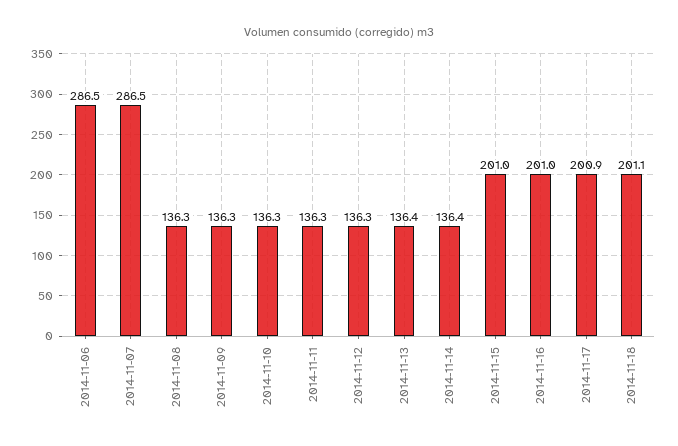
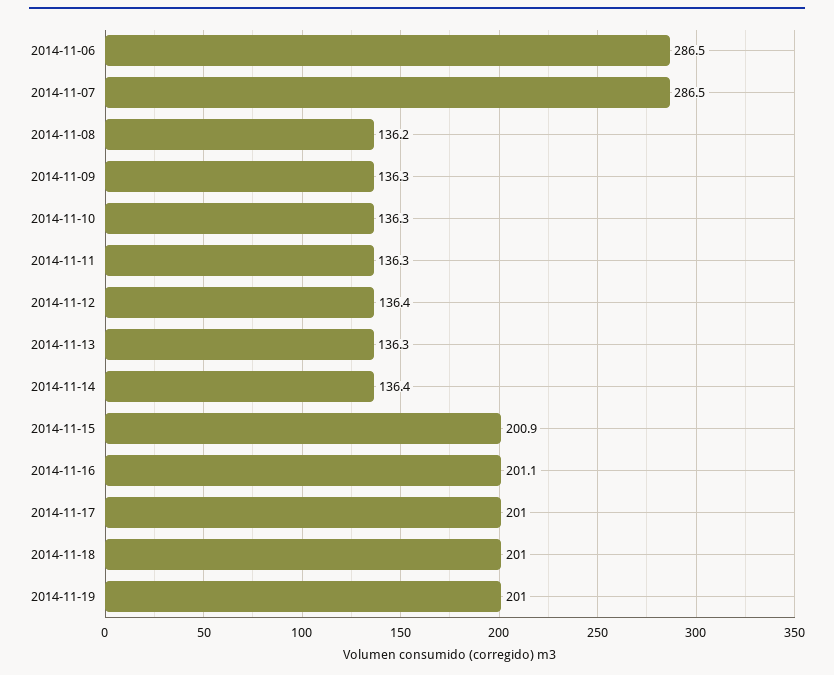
2014-11-08: 136.3 -> 136.2
2014-11-12: 136.3 -> 136.4
2014-11-13: 136.4 -> 136.3
2014-11-15: 201 -> 200.9
2014-11-16: 201 -> 201.1
2014-11-17: 200.9 -> 201
2014-11-18: 201.1 -> 201
2014-11-19: none -> 201

